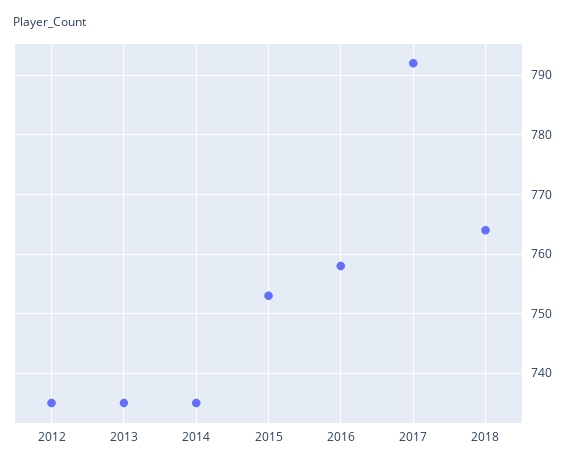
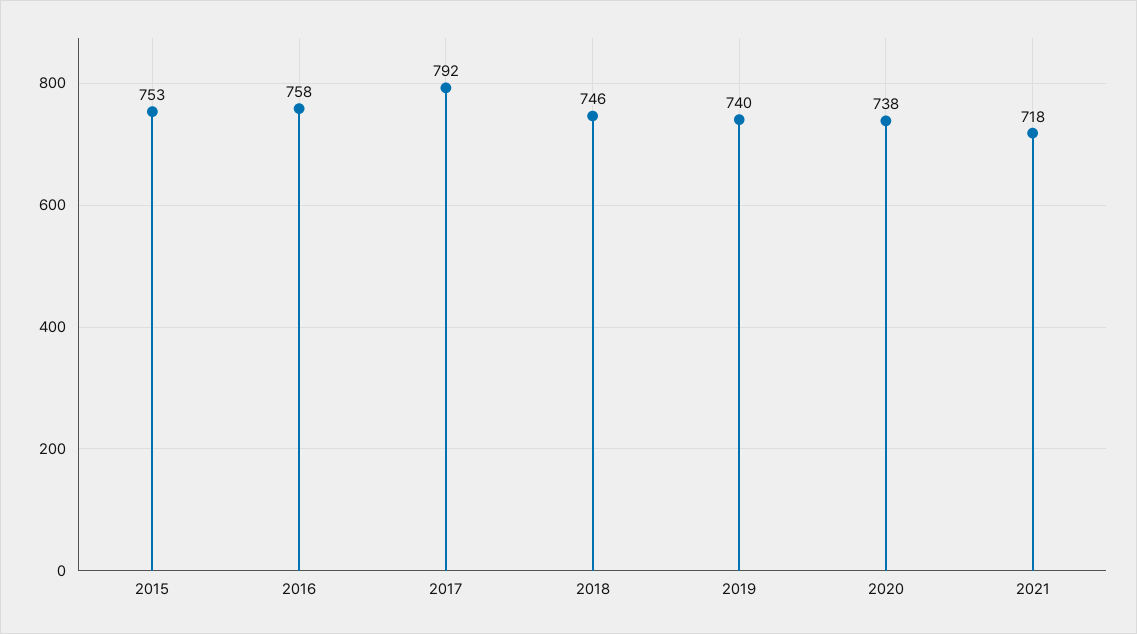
2012: 735 -> none
2013: 735 -> none
2014: 735 -> none
2018: 765 -> 746
2019: none -> 740
2020: none -> 738
2021: none -> 718

